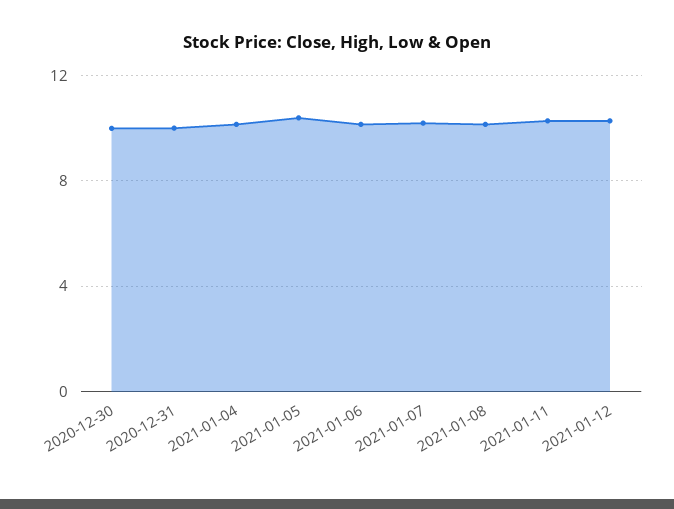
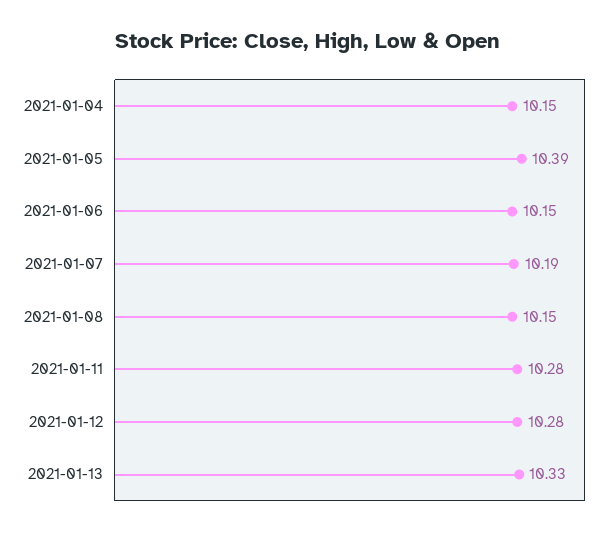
2020-12-30: 10 -> none
2020-12-31: 10 -> none
2021-01-13: none -> 10.33

